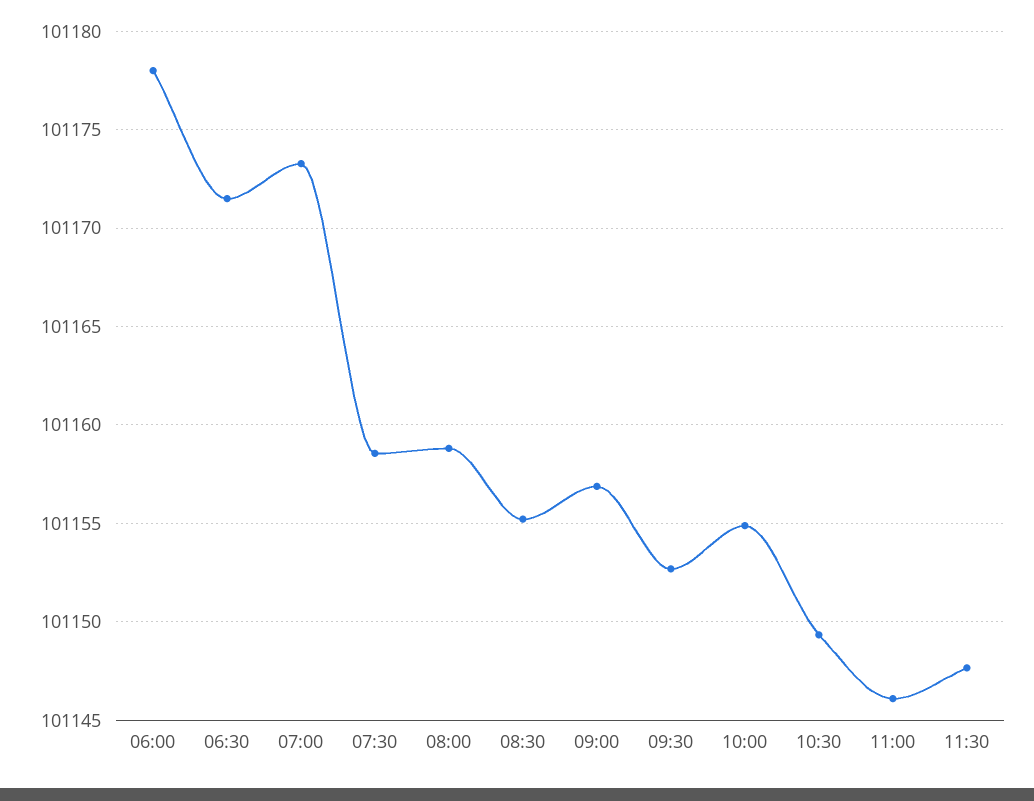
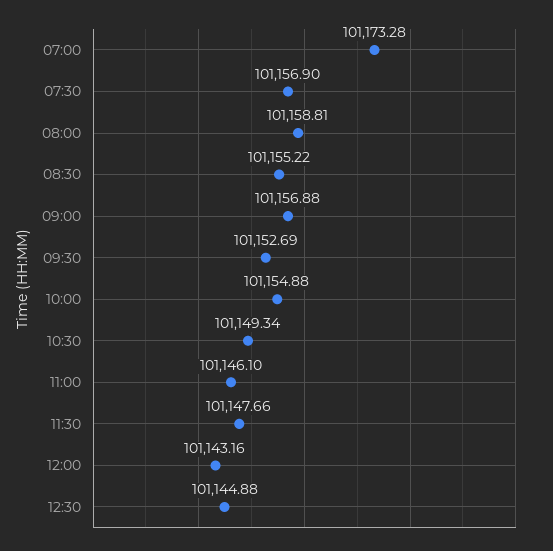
06:00: 101178 -> none
06:30: 101171.5 -> none
07:30: 101158.5 -> 101156.9
12:00: none -> 101143.16
12:30: none -> 101144.88

